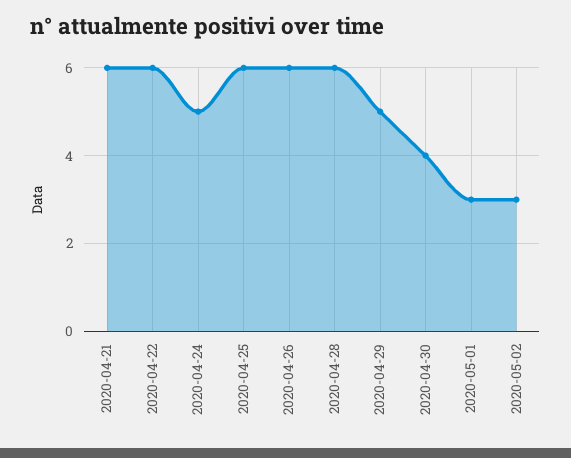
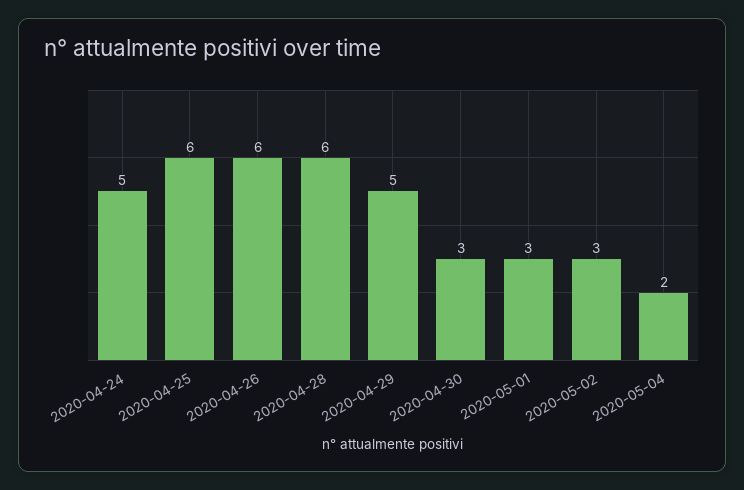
2020-04-21: 6 -> none
2020-04-22: 6 -> none
2020-04-30: 4 -> 3
2020-05-04: none -> 2

